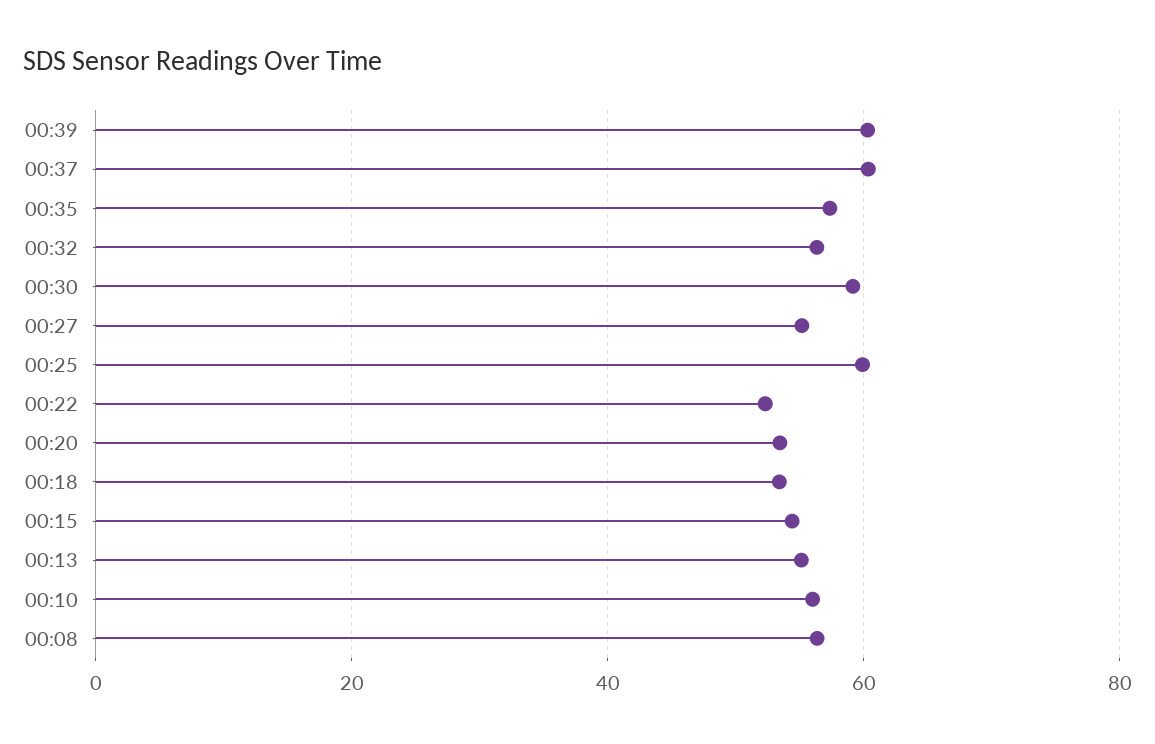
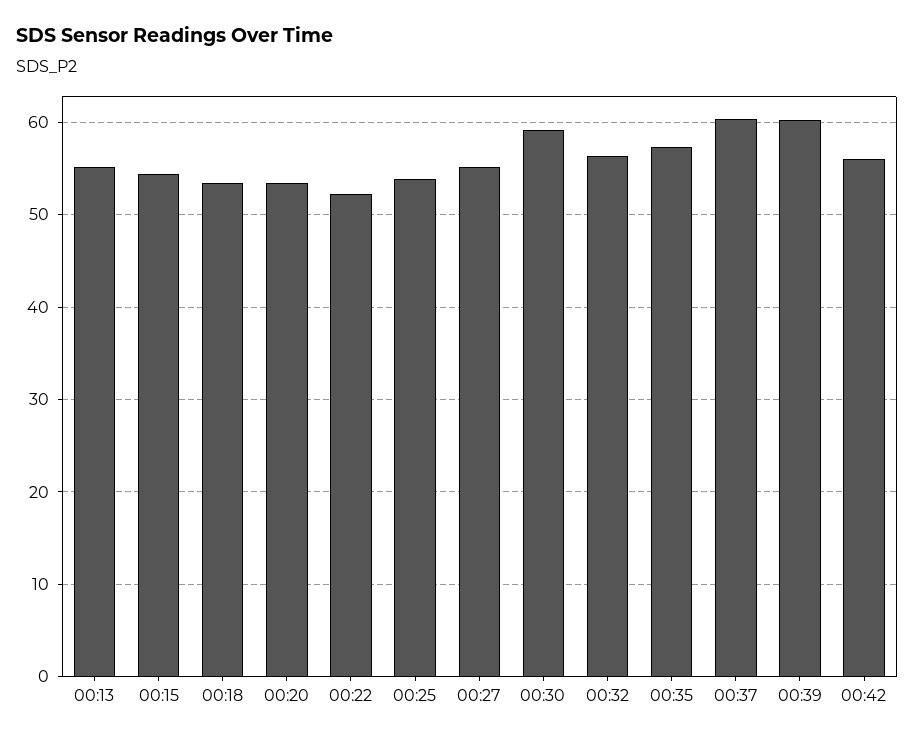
00:25: 60 -> 54
00:10: 56 -> none
00:08: 56 -> none
00:42: none -> 56

